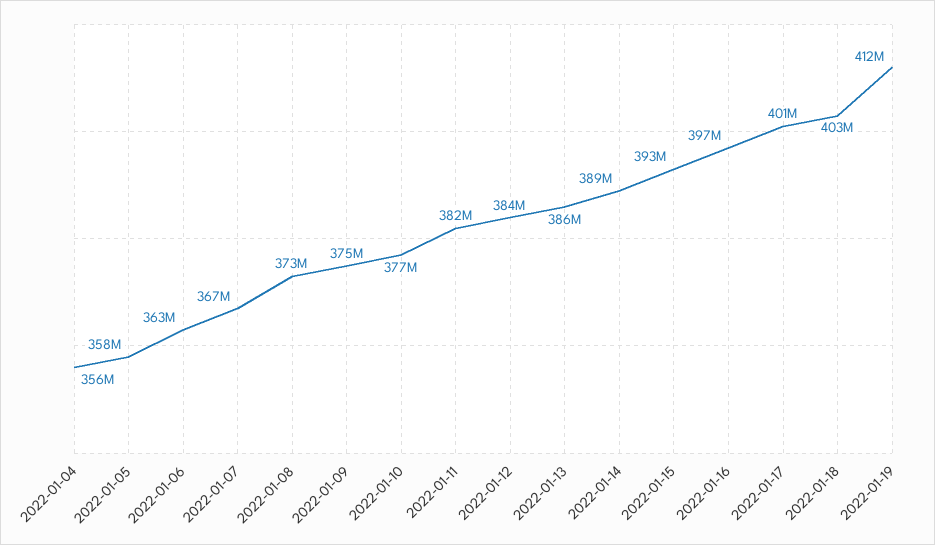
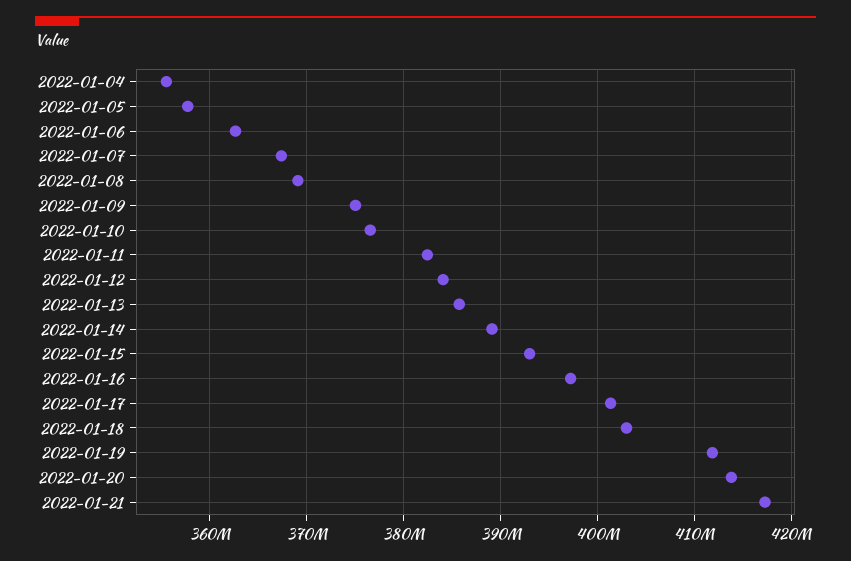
2022-01-08: 373000000 -> 369000000
2022-01-20: none -> 414000000
2022-01-21: none -> 417000000

